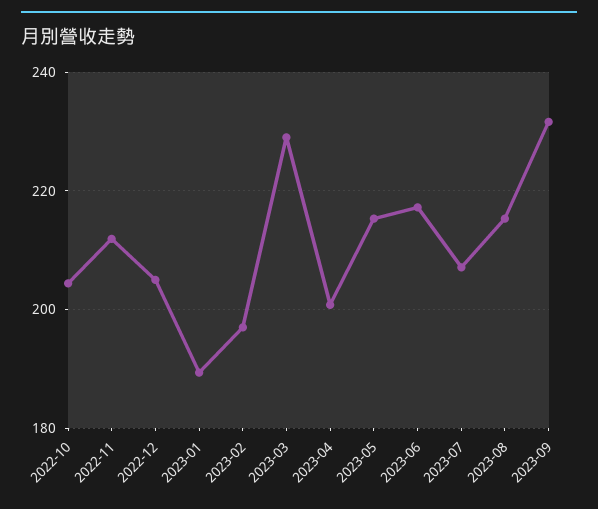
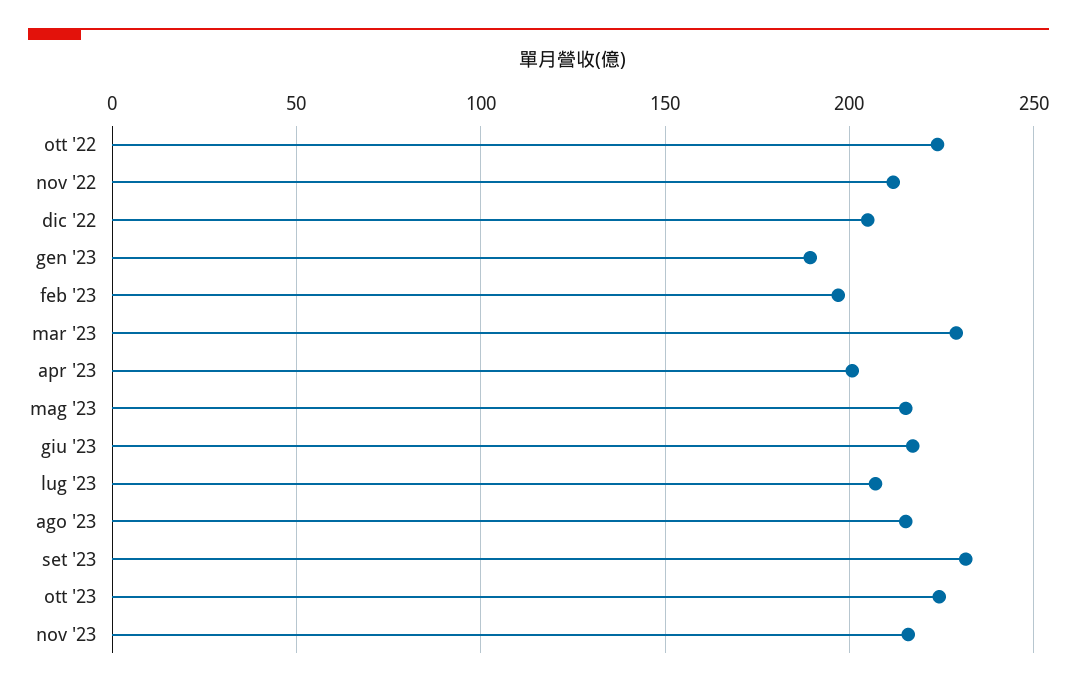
2022-10: 204 -> 225
ott '23: none -> 225
nov '23: none -> 215

